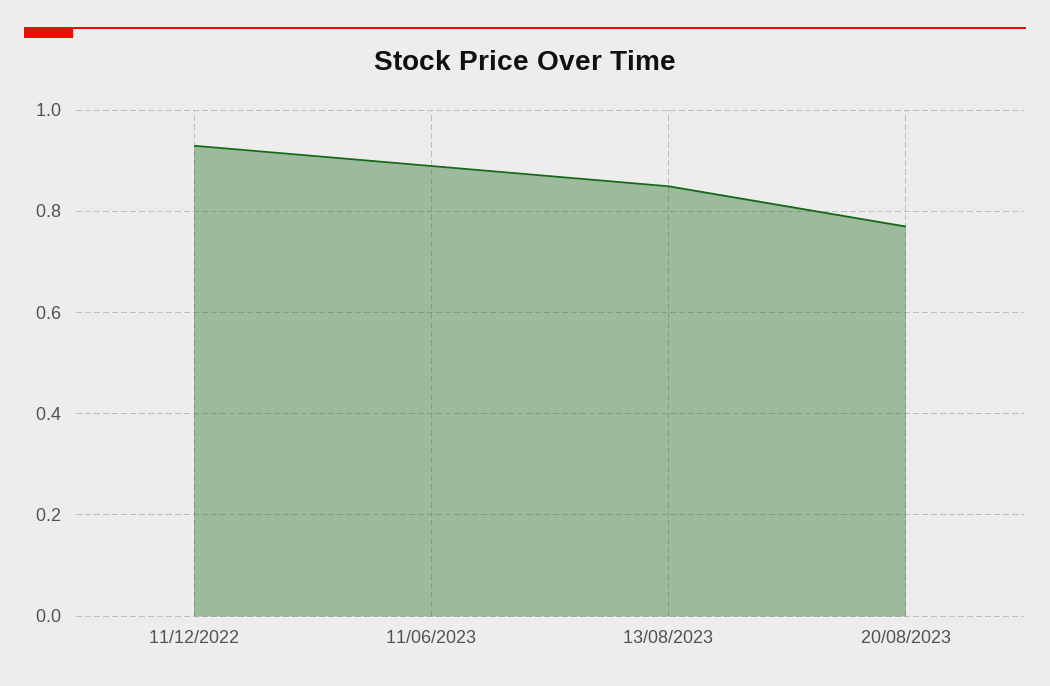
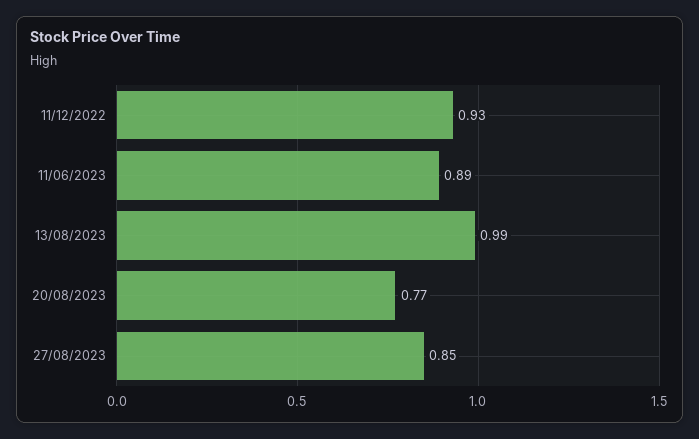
13/08/2023: 0.85 -> 0.99
27/08/2023: none -> 0.85

